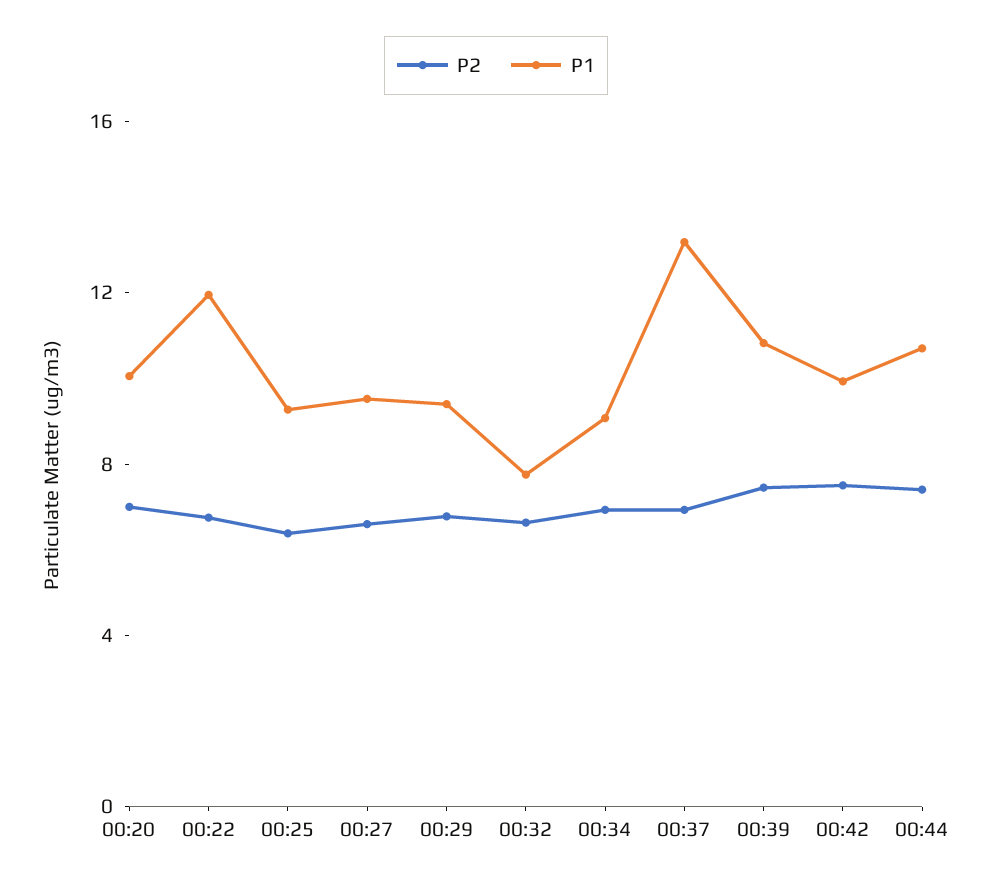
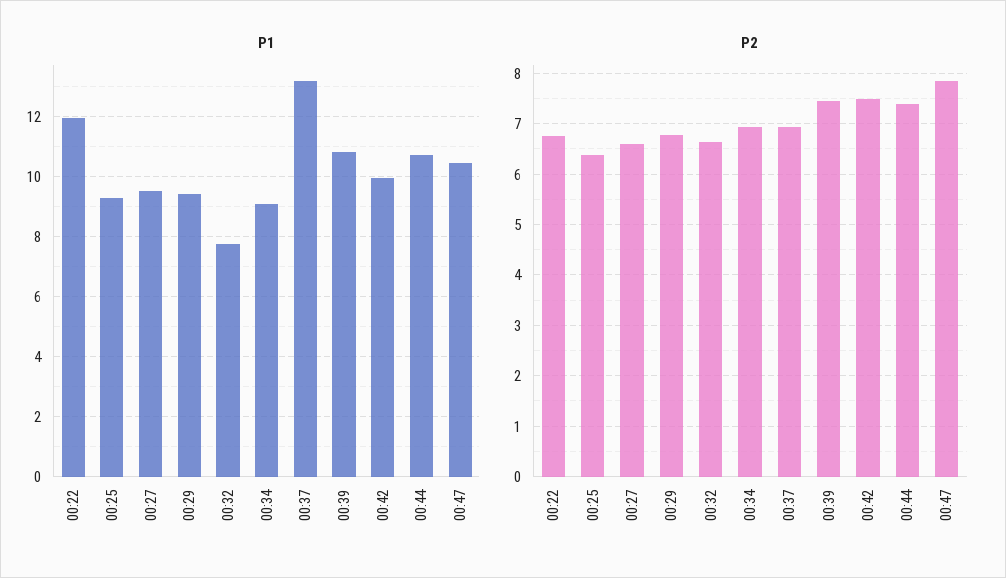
P2, 00:20: 7 -> none
P1, 00:20: 10 -> none
P1, 00:47: none -> 10.4
P2, 00:47: none -> 7.8

